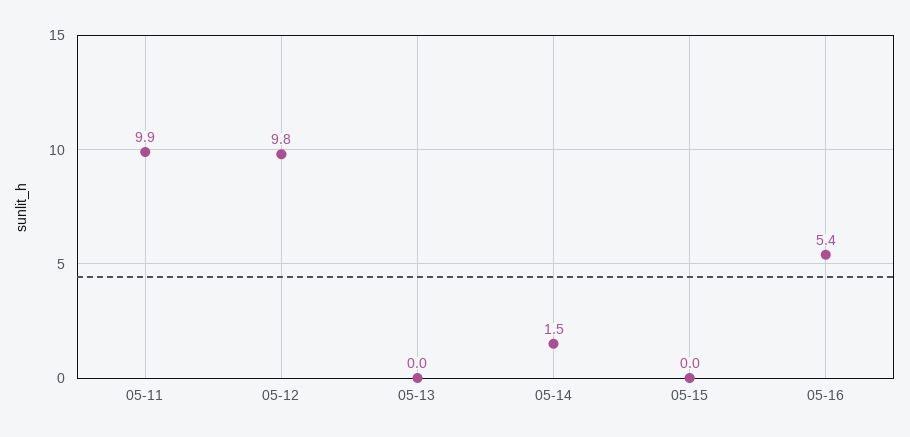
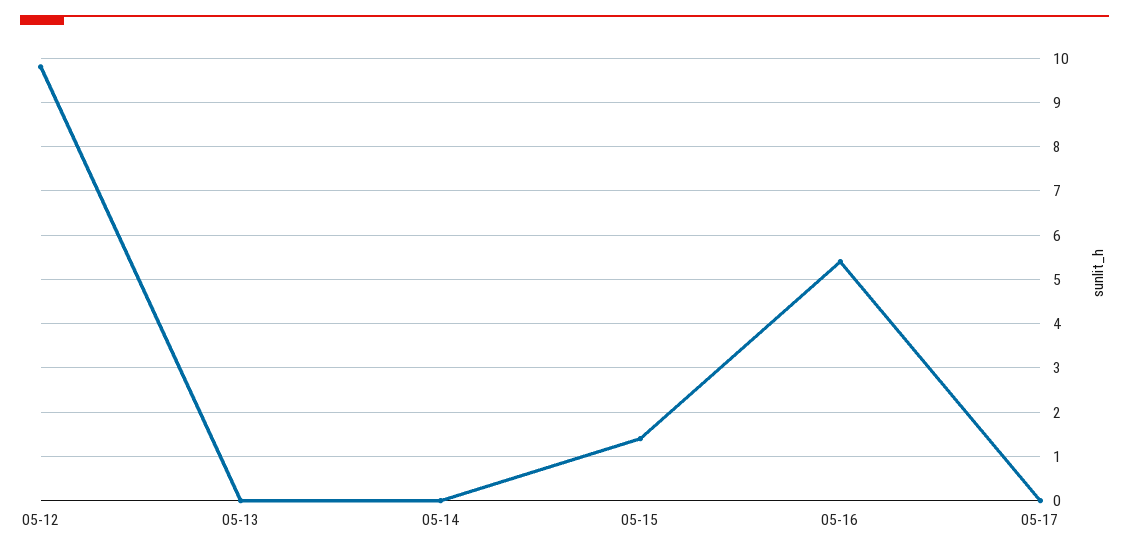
05-11: 9.9 -> none
05-14: 1.5 -> 0
05-15: 0 -> 1.5
05-17: none -> 0

